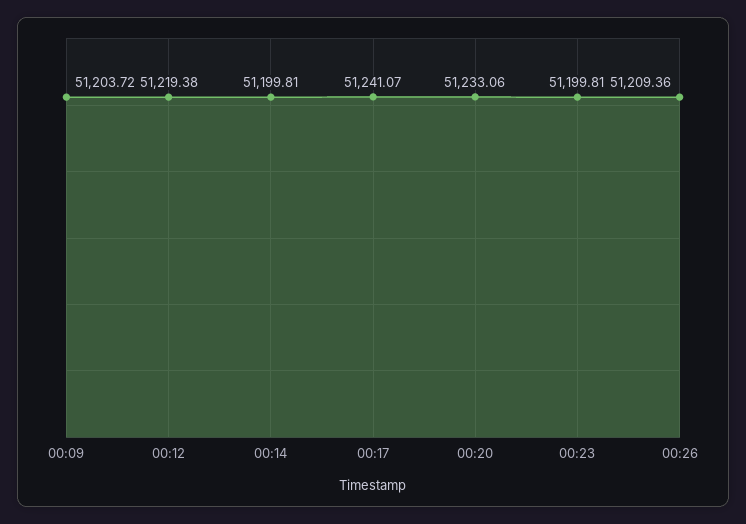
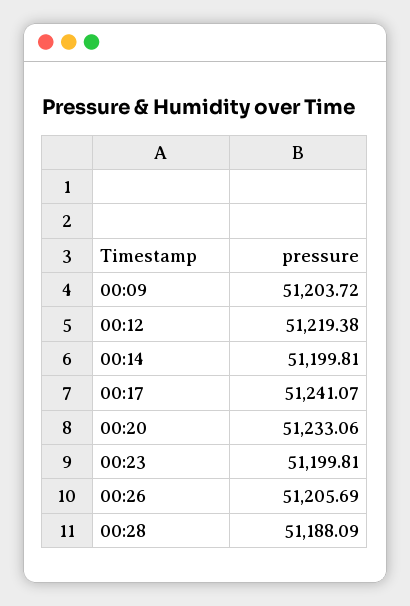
00:26: 51209.36 -> 51205.69
00:28: none -> 51188.09

